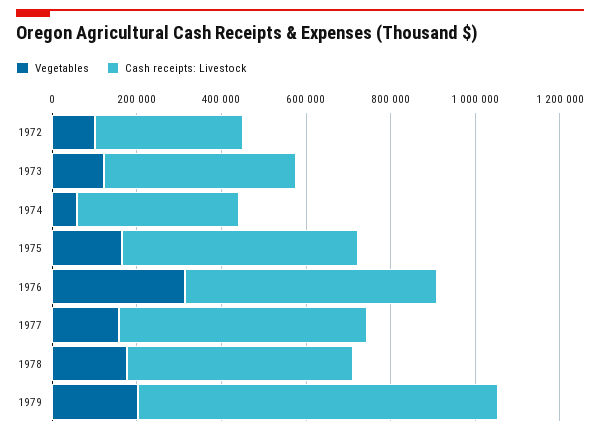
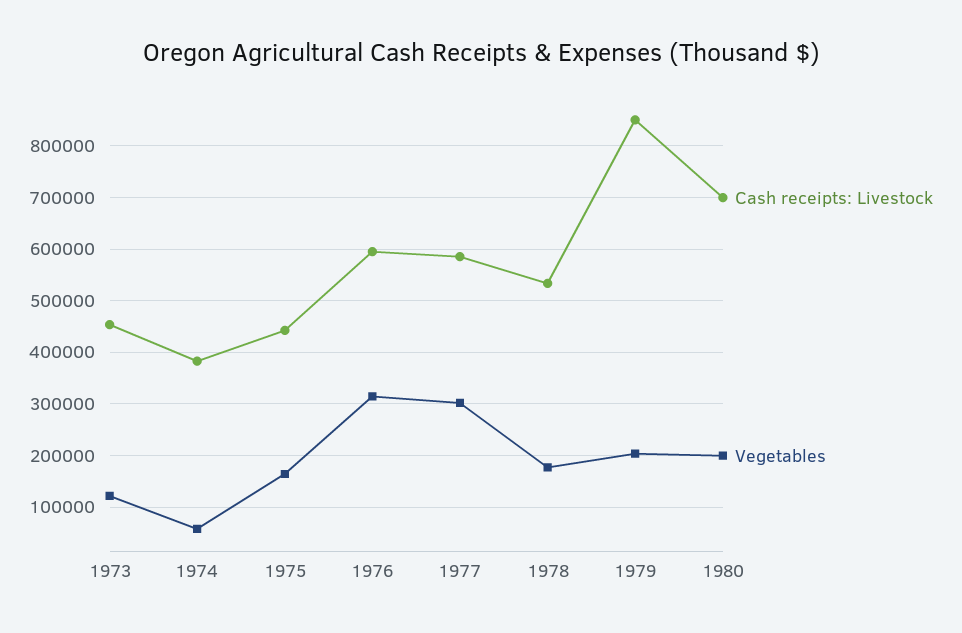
Vegetables, 1972: 100000 -> none
Cash receipts: Livestock, 1972: 350000 -> none
Cash receipts: Livestock, 1975: 550000 -> 440000
Vegetables, 1977: 150000 -> 300000
Cash receipts: Livestock, 1980: none -> 700000
Vegetables, 1980: none -> 200000

